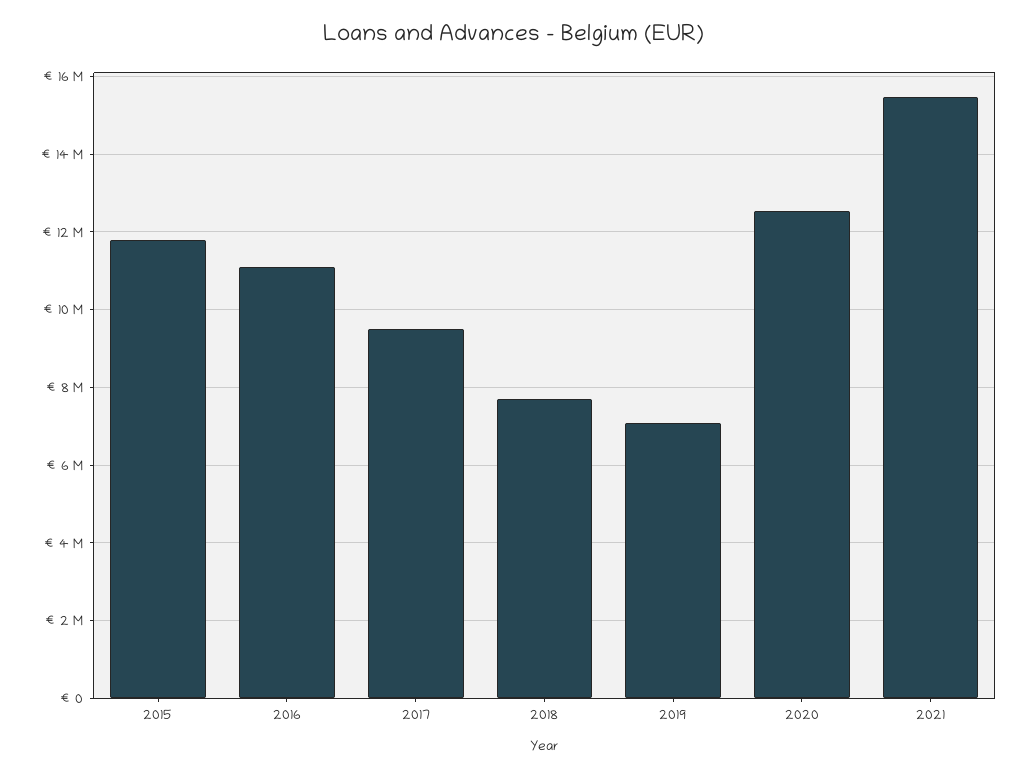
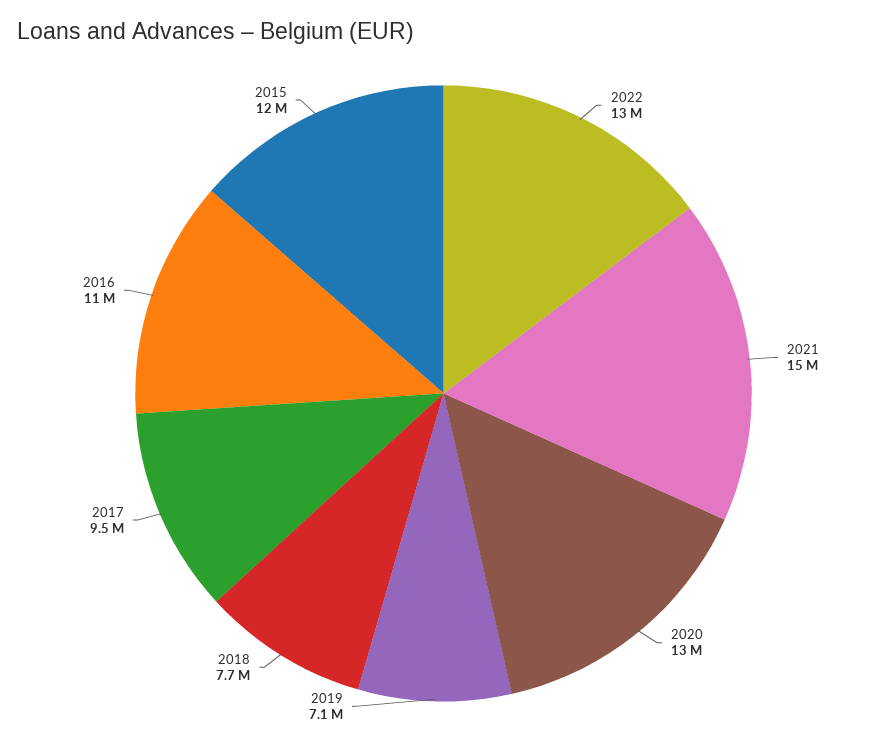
2022: none -> 13000000

